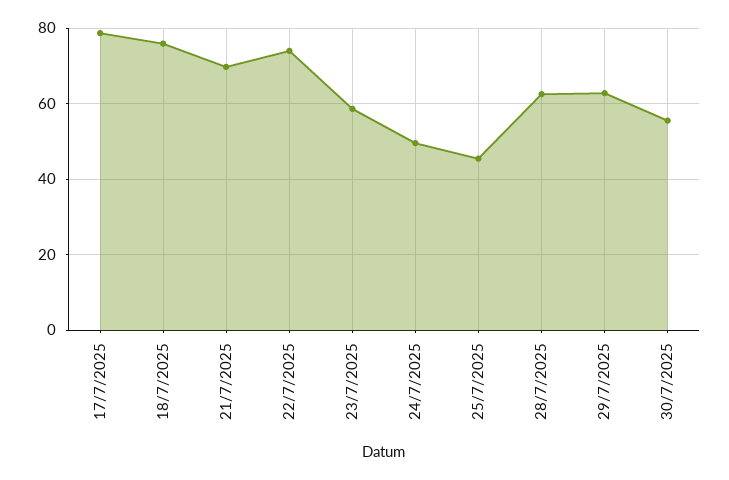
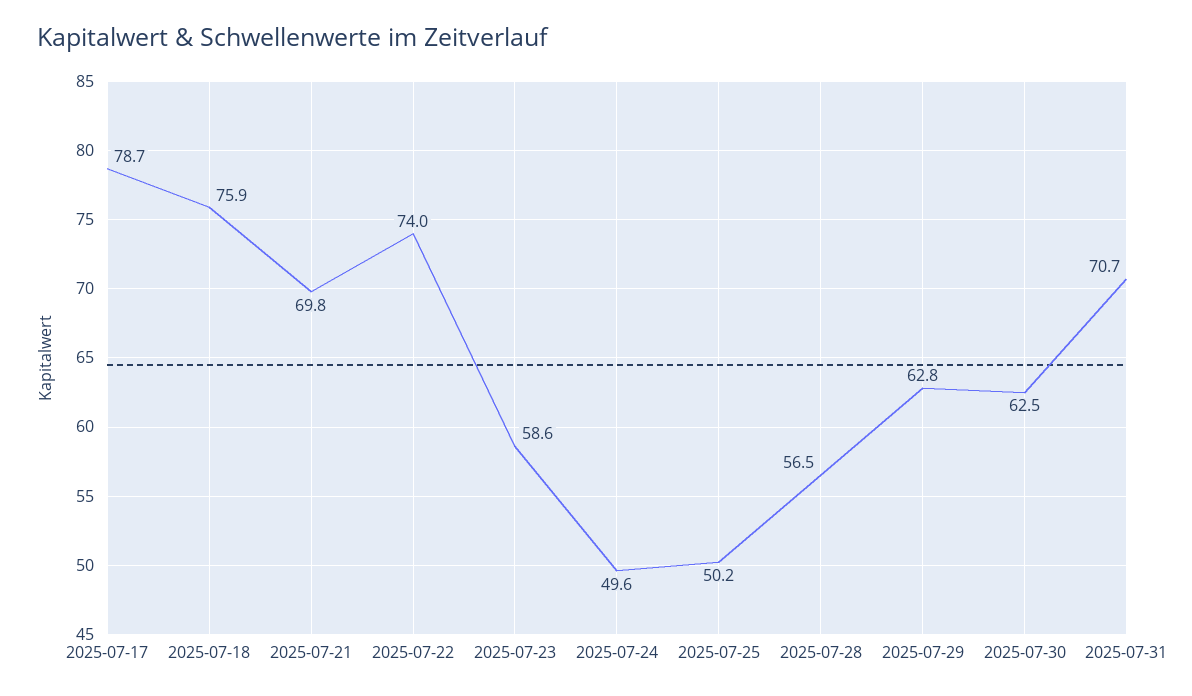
25/7/2025: 46 -> 50.2
28/7/2025: 62 -> 56.5
30/7/2025: 56 -> 62.5
2025-07-31: none -> 70.7

